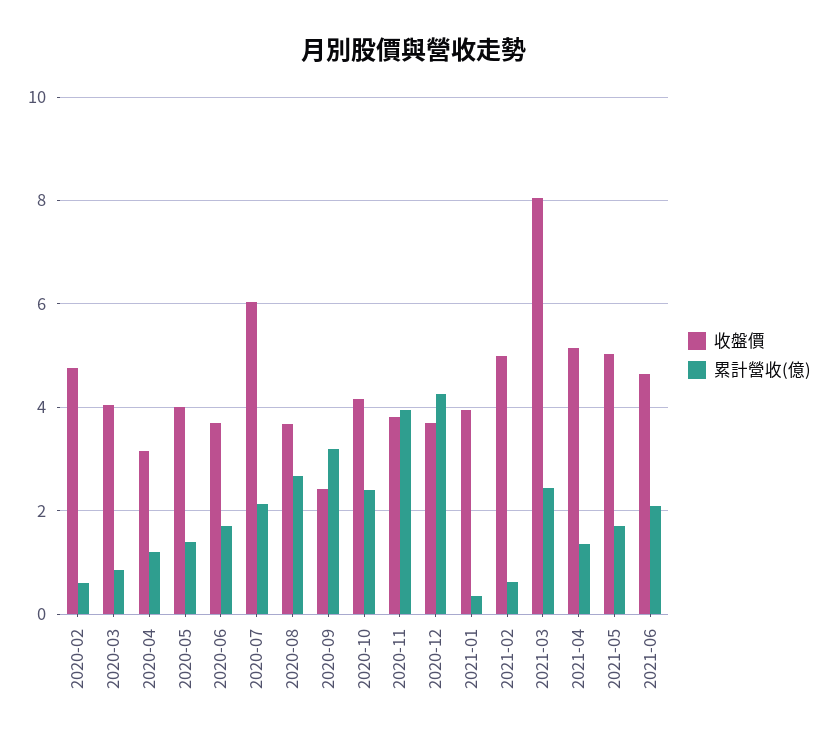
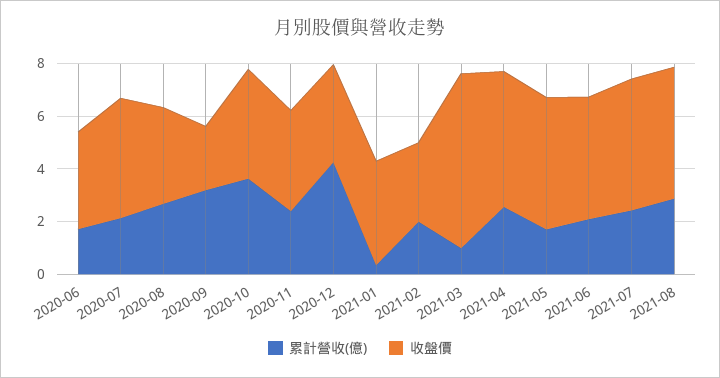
收盤價, 2020-02: 4.8 -> none
累計營收(億), 2020-02: 0.6 -> none
收盤價, 2020-03: 4 -> none
累計營收(億), 2020-03: 0.8 -> none
收盤價, 2020-04: 3.2 -> none
累計營收(億), 2020-04: 1.2 -> none
收盤價, 2020-05: 4 -> none
累計營收(億), 2020-05: 1.4 -> none
收盤價, 2020-07: 6 -> 4.5
累計營收(億), 2020-10: 2.4 -> 3.5
累計營收(億), 2020-11: 4 -> 2.5
收盤價, 2021-02: 5 -> 3
累計營收(億), 2021-02: 0.6 -> 2
收盤價, 2021-03: 8 -> 6.5
累計營收(億), 2021-03: 2.4 -> 1
累計營收(億), 2021-04: 1.4 -> 2.5
累計營收(億), 2021-07: none -> 2.5
收盤價, 2021-07: none -> 5
累計營收(億), 2021-08: none -> 3
收盤價, 2021-08: none -> 5

